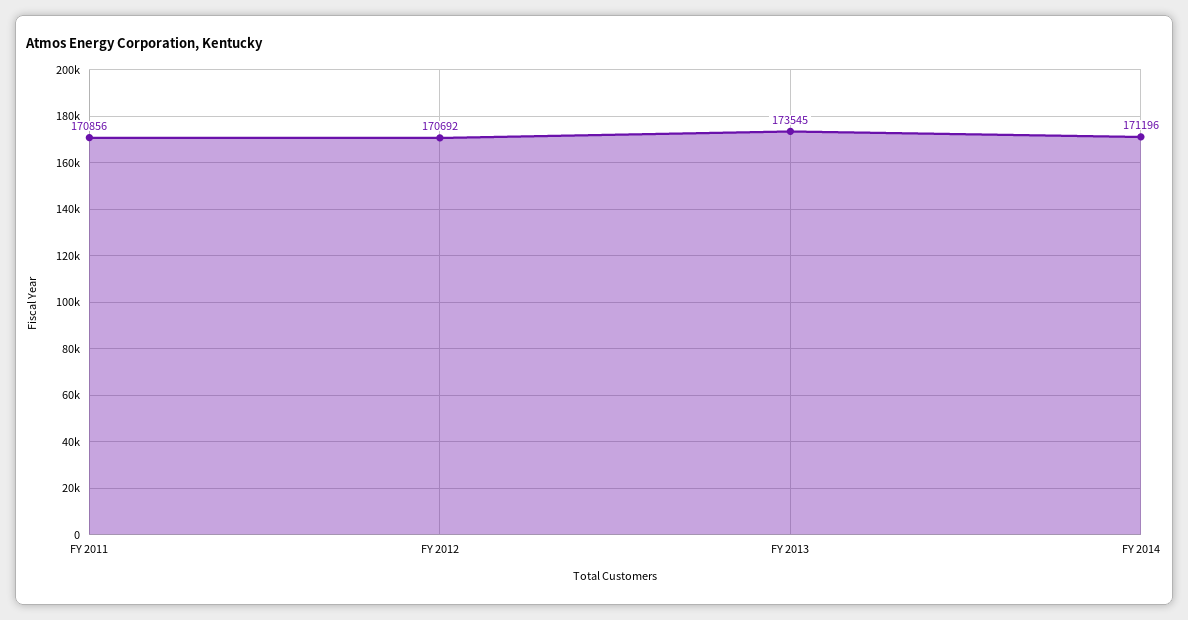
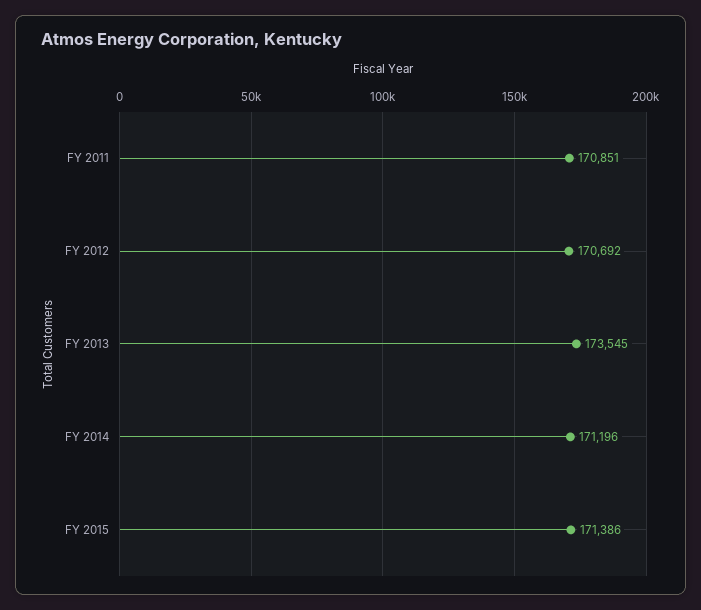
FY 2011: 170856 -> 170851
FY 2015: none -> 171386

